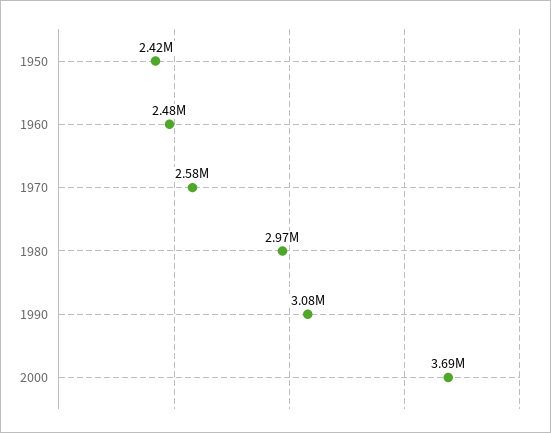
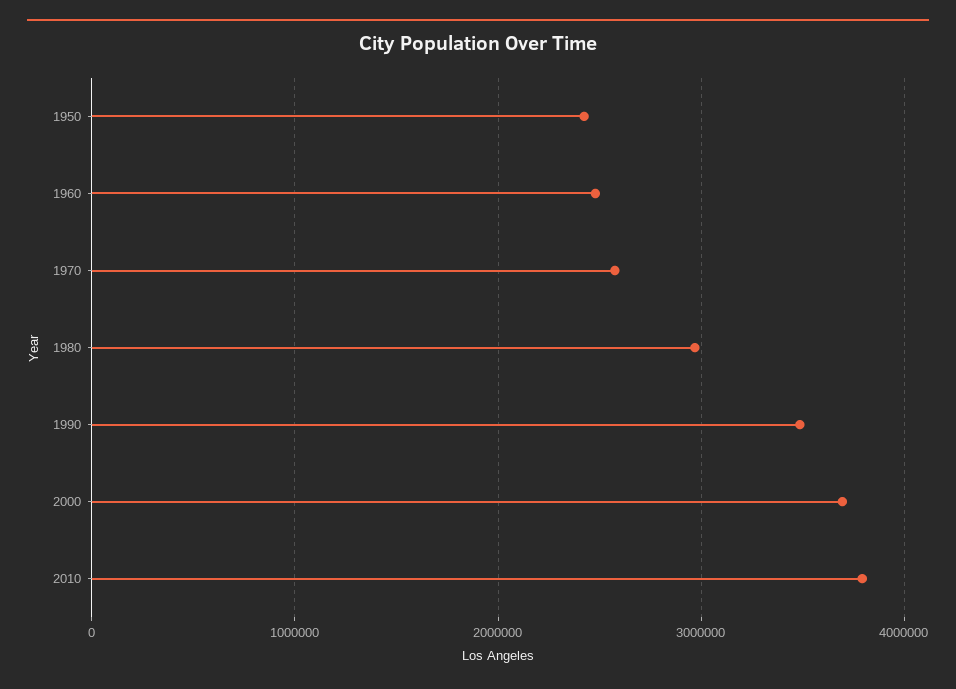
1990: 3080000 -> 3500000
2010: none -> 3800000

